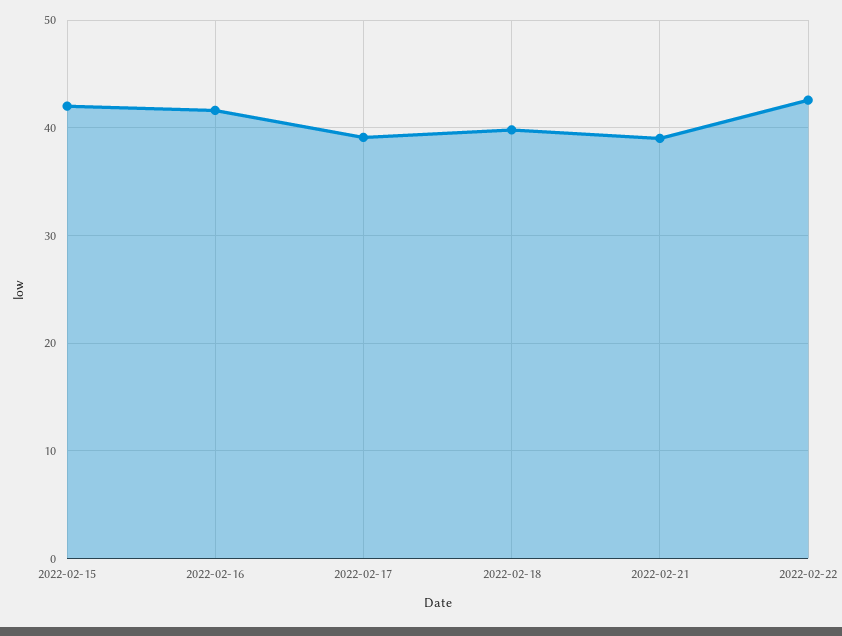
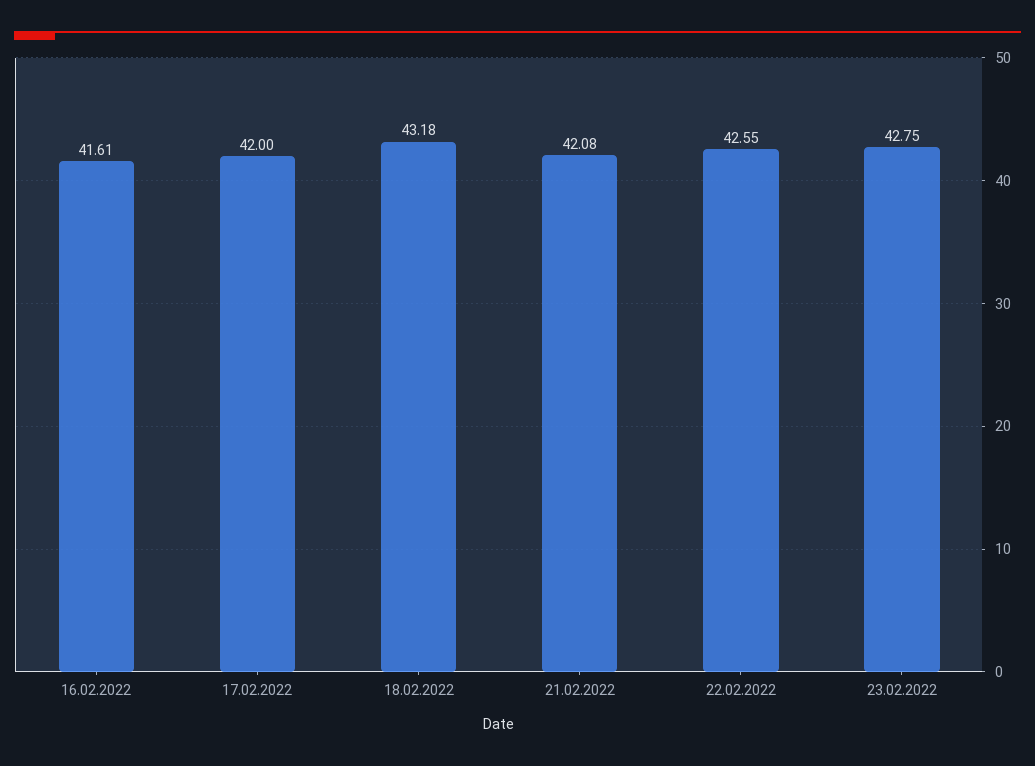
2022-02-15: 42 -> none
2022-02-17: 39 -> 42
2022-02-18: 40 -> 43.18
2022-02-21: 39 -> 42.08
23.02.2022: none -> 42.75

